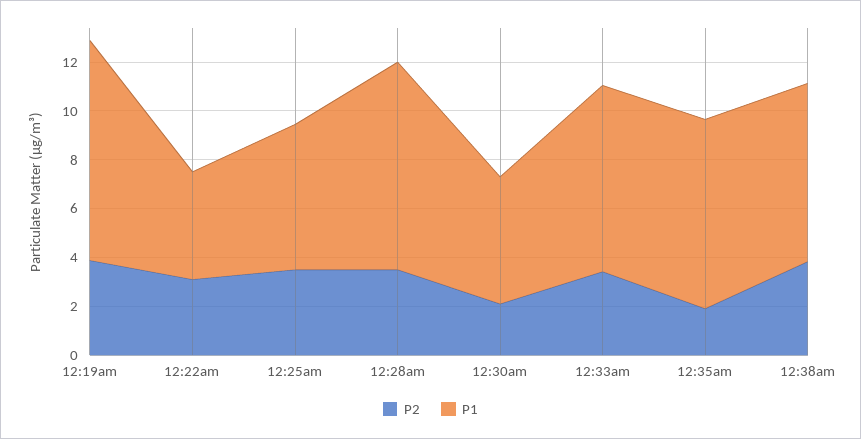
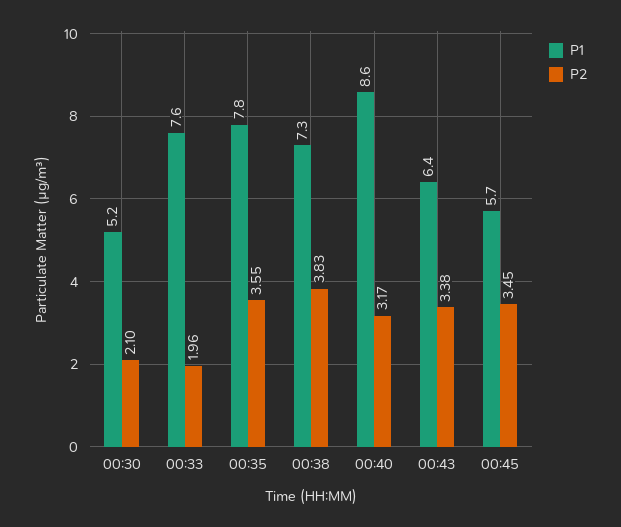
P2, 12:19am: 4 -> none
P1, 12:19am: 9 -> none
P2, 12:22am: 3 -> none
P1, 12:22am: 4.5 -> none
P2, 12:25am: 3.5 -> none
P1, 12:25am: 6 -> none
P2, 12:28am: 3.5 -> none
P1, 12:28am: 8.5 -> none
P2, 12:33am: 3.5 -> 1.96
P2, 12:35am: 2 -> 3.55
P1, 00:40: none -> 8.6
P2, 00:40: none -> 3.17
P1, 00:43: none -> 6.4
P2, 00:43: none -> 3.38
P1, 00:45: none -> 5.7
P2, 00:45: none -> 3.45

